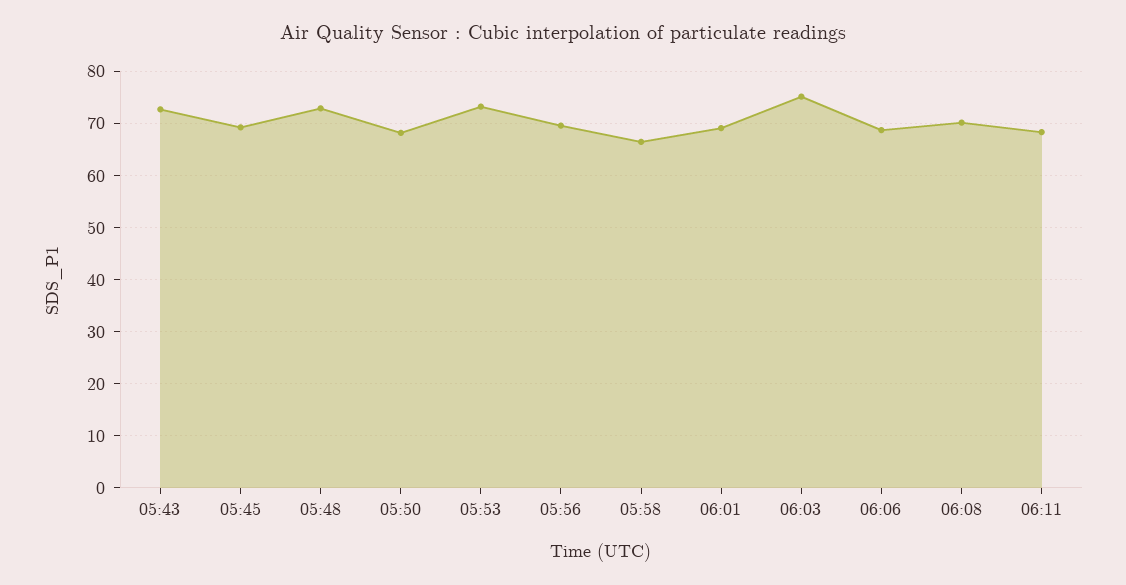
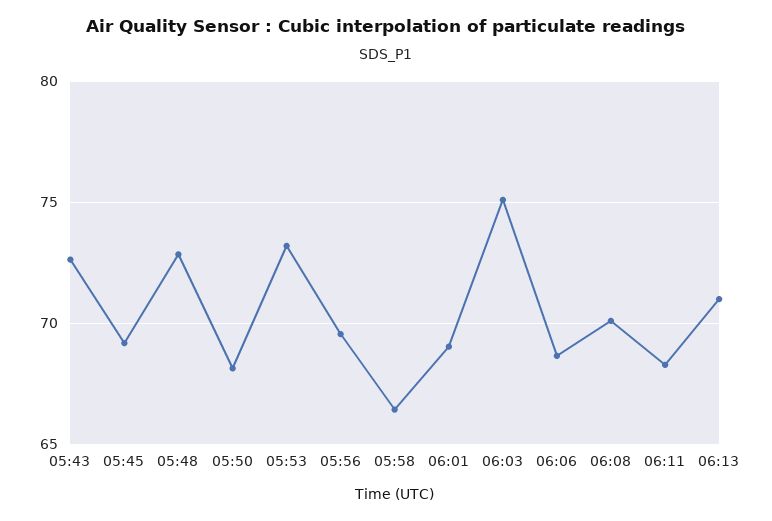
06:13: none -> 71

